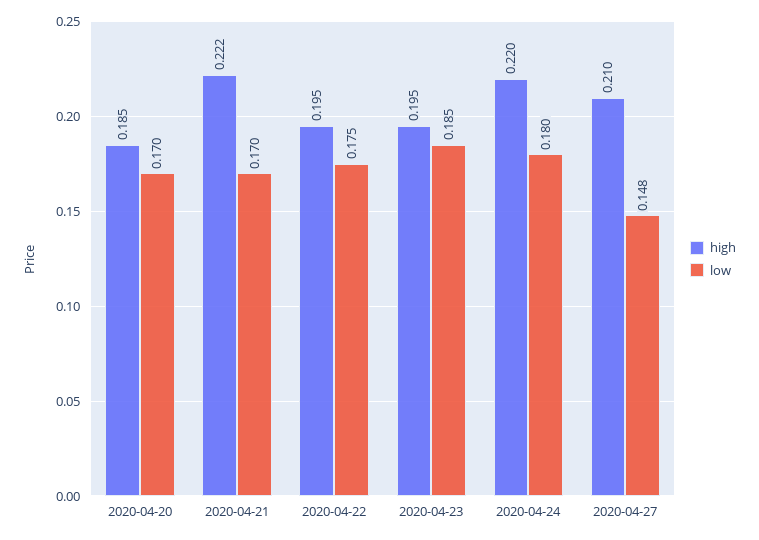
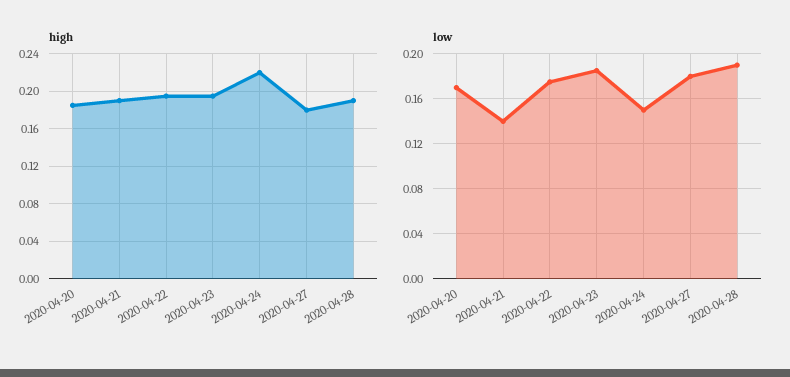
high, 2020-04-21: 0.222 -> 0.19
low, 2020-04-21: 0.17 -> 0.14
low, 2020-04-24: 0.18 -> 0.15
high, 2020-04-27: 0.21 -> 0.18
low, 2020-04-27: 0.148 -> 0.18
high, 2020-04-28: none -> 0.19
low, 2020-04-28: none -> 0.19

